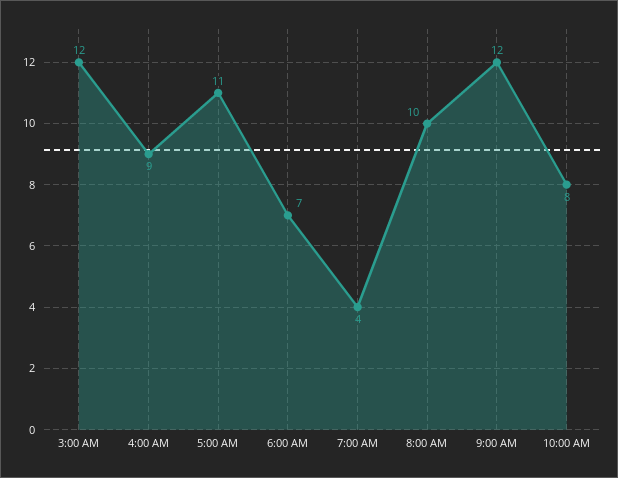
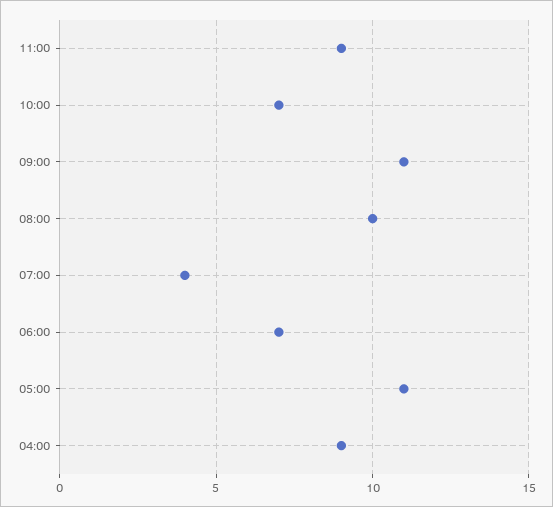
3:00 AM: 12 -> none
9:00 AM: 12 -> 11
10:00 AM: 8 -> 7
11:00: none -> 9

